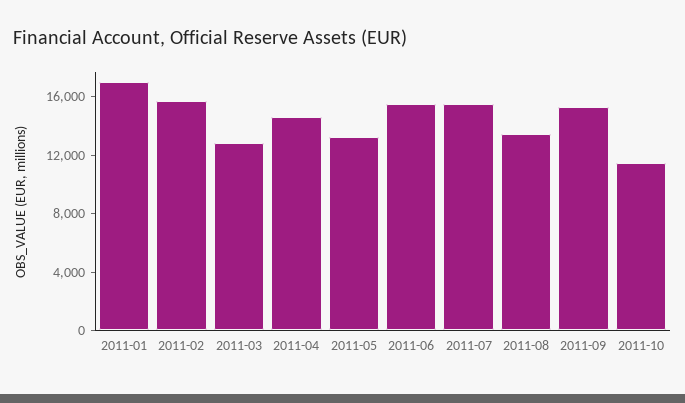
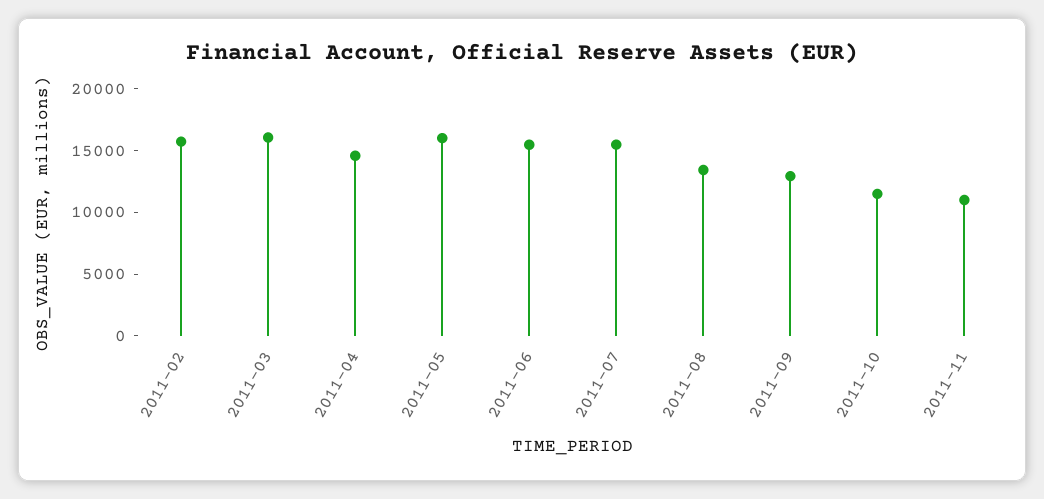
2011-01: 17000 -> none
2011-03: 13000 -> 16000
2011-05: 13000 -> 16000
2011-09: 15000 -> 13000
2011-11: none -> 11000

